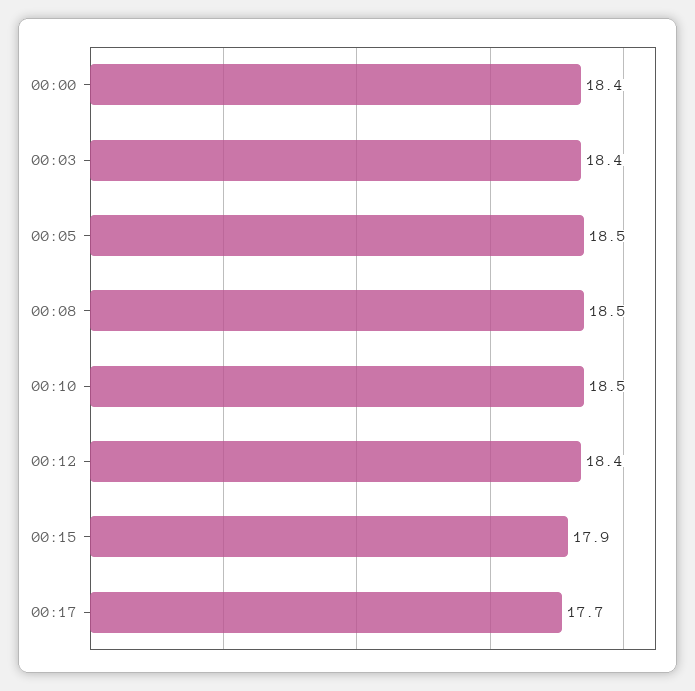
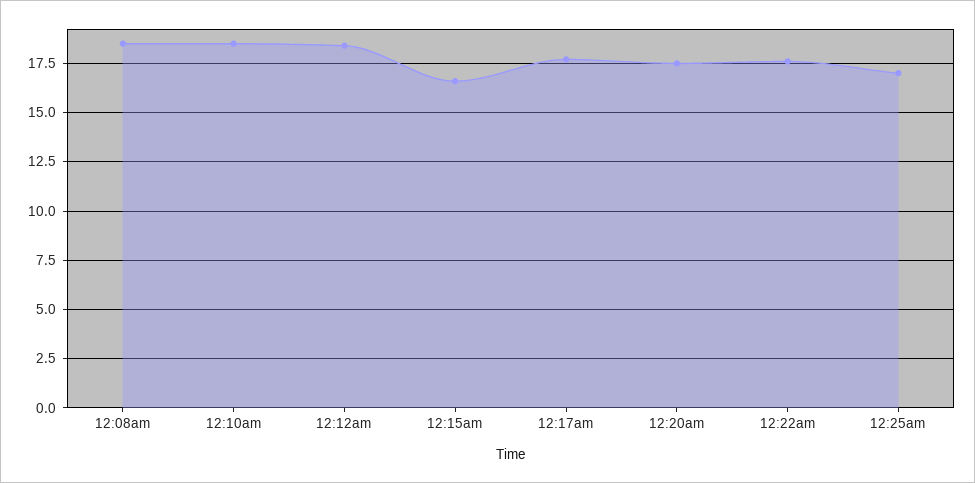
00:00: 18.4 -> none
00:03: 18.4 -> none
00:05: 18.5 -> none
00:15: 17.9 -> 16.5
12:20am: none -> 17.5
12:22am: none -> 17.5
12:25am: none -> 17

